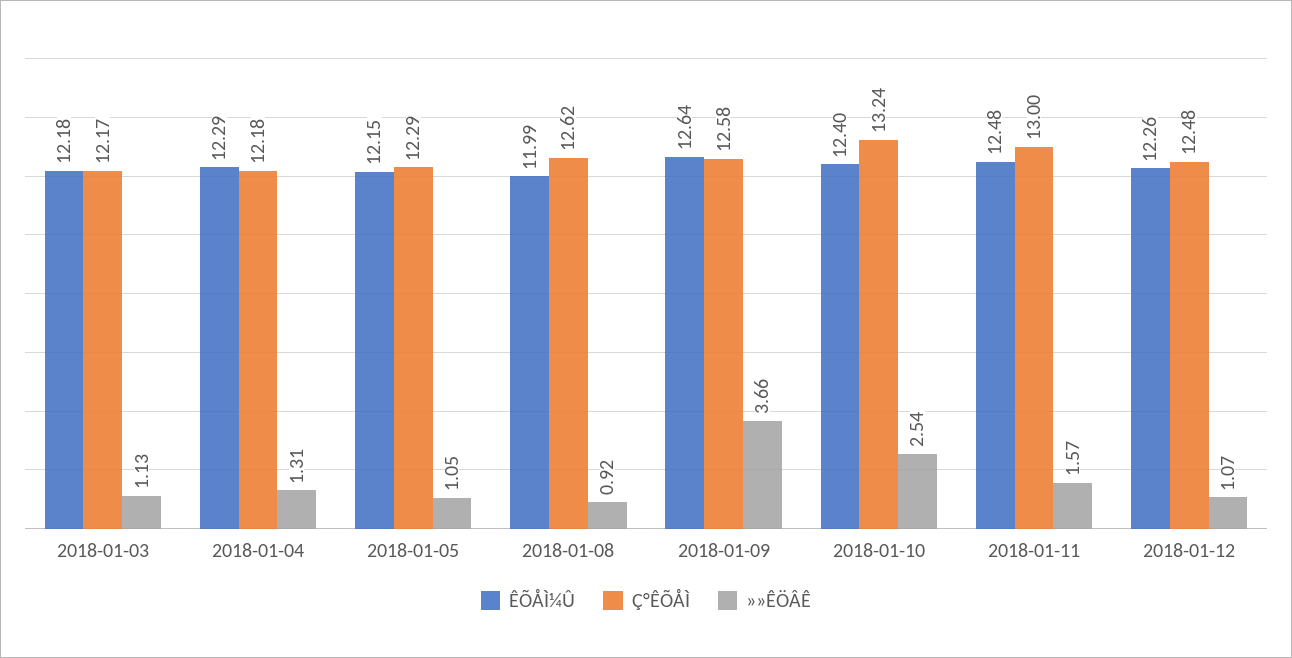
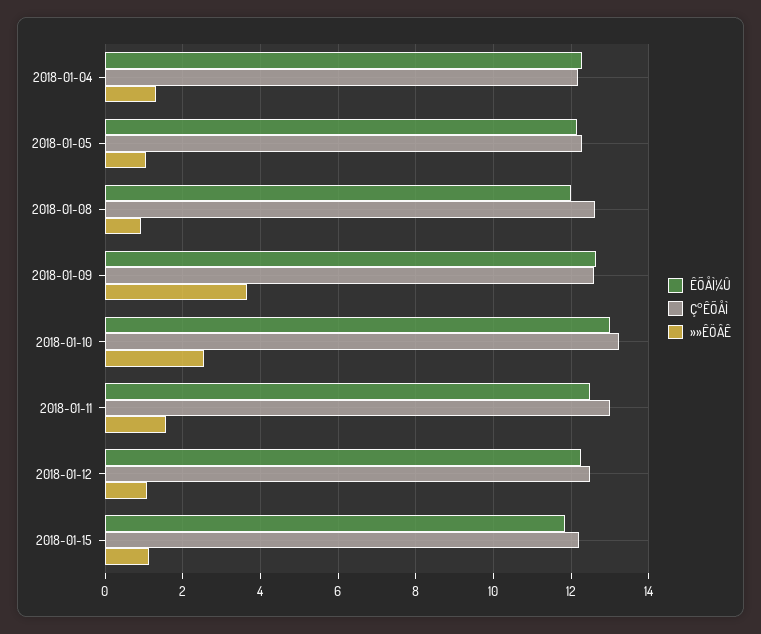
ÊÕÅÌ¼Û, 2018-01-03: 12.18 -> none
Ç°ÊÕÅÌ, 2018-01-03: 12.17 -> none
»»ÊÖÂÊ, 2018-01-03: 1.13 -> none
ÊÕÅÌ¼Û, 2018-01-10: 12.4 -> 13
ÊÕÅÌ¼Û, 2018-01-15: none -> 11.8
Ç°ÊÕÅÌ, 2018-01-15: none -> 12.2
»»ÊÖÂÊ, 2018-01-15: none -> 1.2

